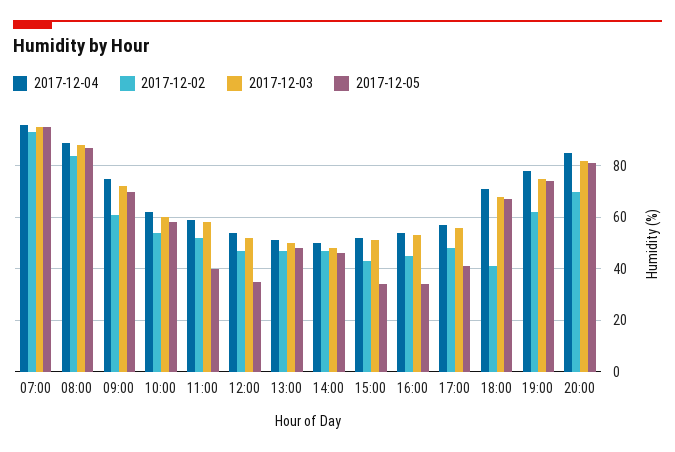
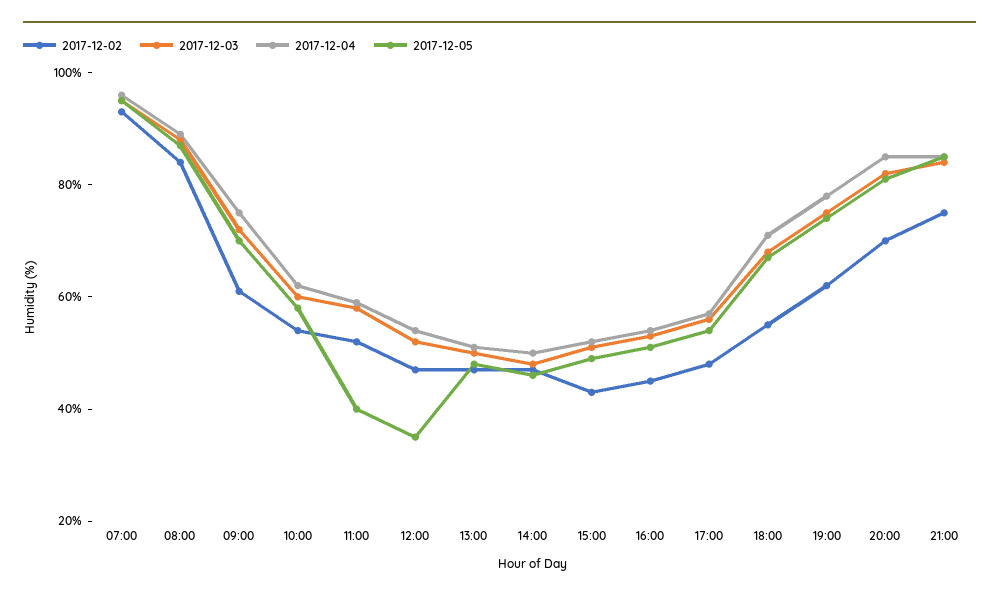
2017-12-05, 15:00: 35 -> 50
2017-12-05, 16:00: 35 -> 50
2017-12-05, 17:00: 40 -> 55
2017-12-02, 18:00: 40 -> 55
2017-12-02, 21:00: none -> 75
2017-12-03, 21:00: none -> 85
2017-12-04, 21:00: none -> 85
2017-12-05, 21:00: none -> 85

